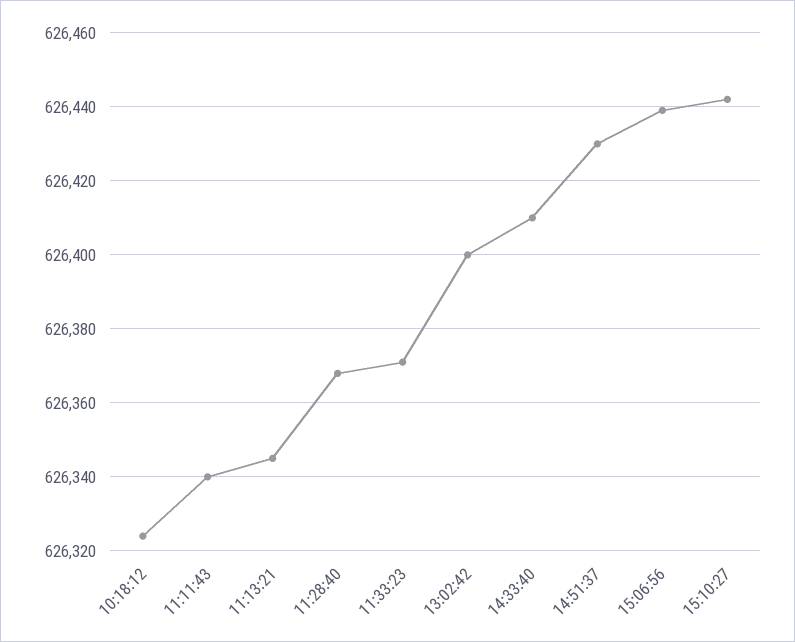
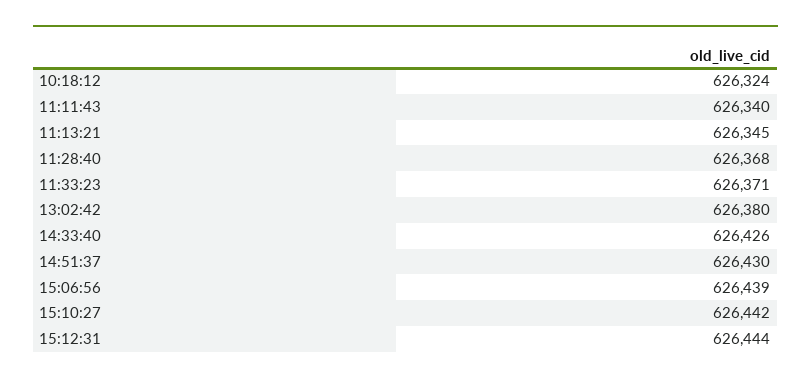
13:02:42: 626400 -> 626380
14:33:40: 626410 -> 626426
15:12:31: none -> 626444

